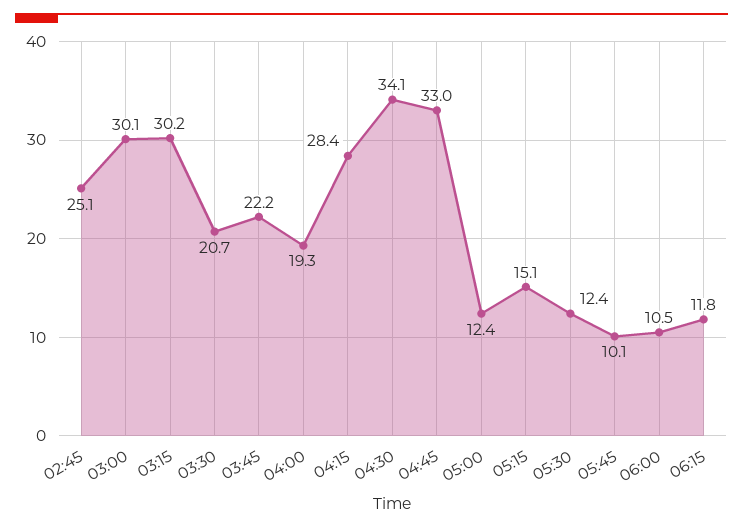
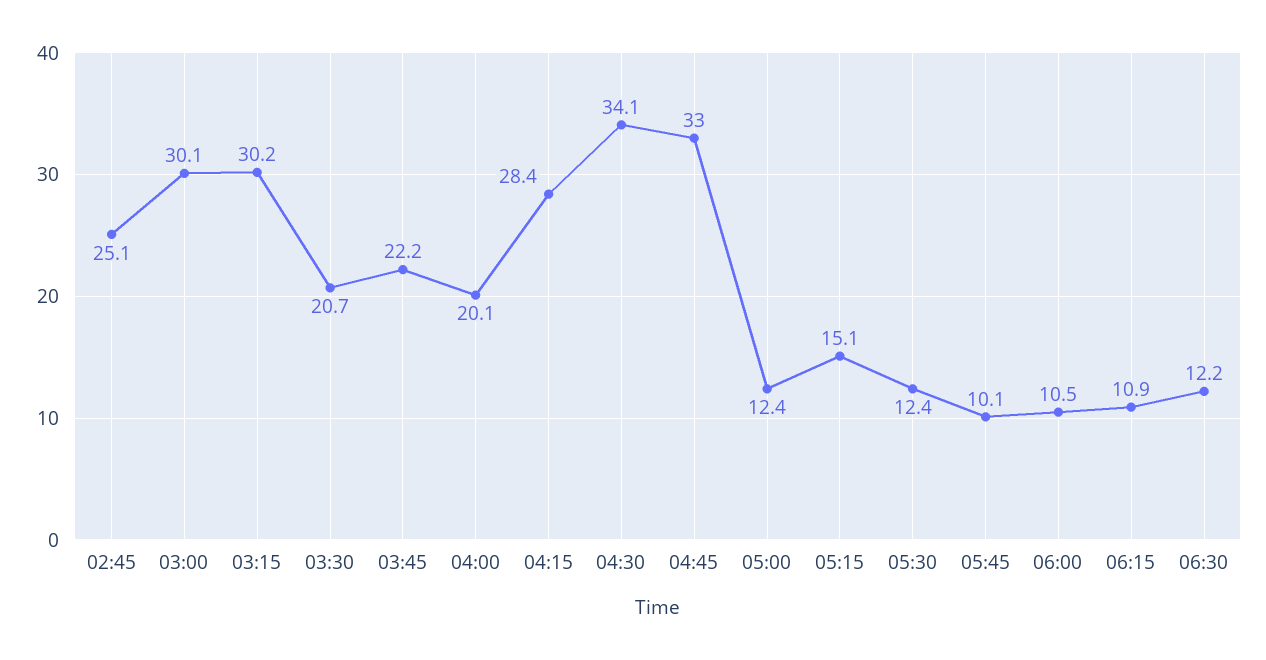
04:00: 19.3 -> 20.1
06:15: 11.8 -> 10.9
06:30: none -> 12.2

